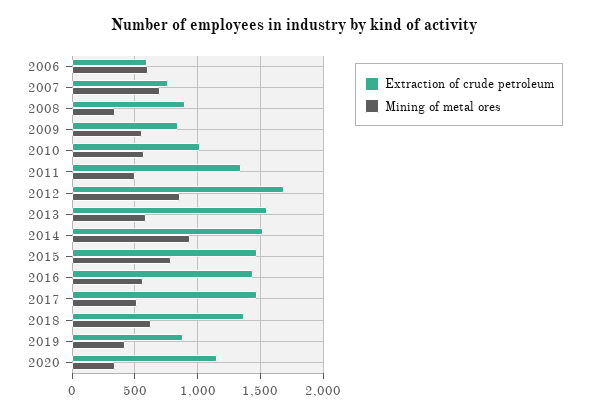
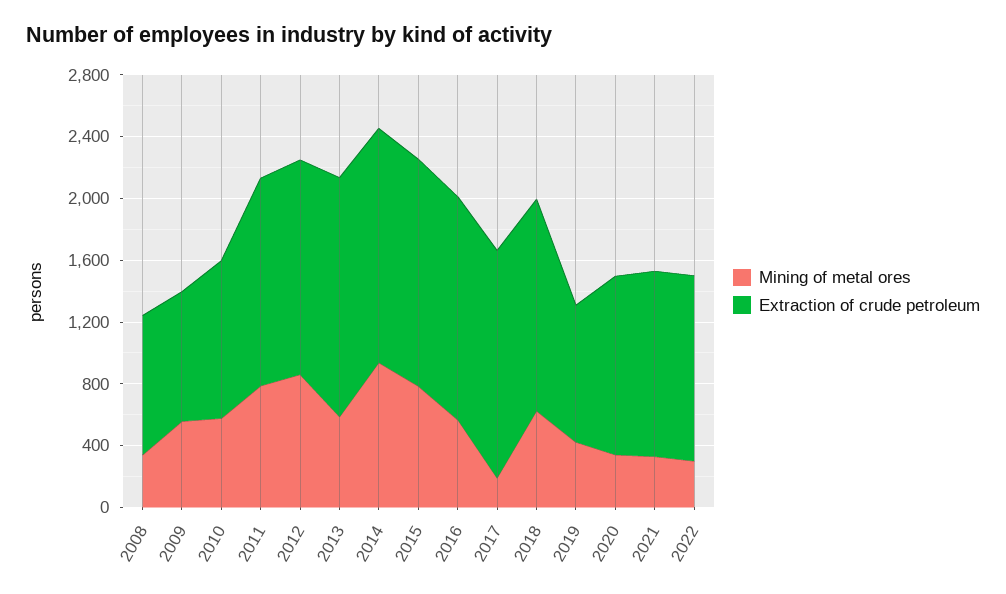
Extraction of crude petroleum, 2006: 600 -> none
Mining of metal ores, 2006: 600 -> none
Extraction of crude petroleum, 2007: 750 -> none
Mining of metal ores, 2007: 700 -> none
Mining of metal ores, 2011: 500 -> 800
Extraction of crude petroleum, 2012: 1700 -> 1400
Mining of metal ores, 2017: 500 -> 200
Mining of metal ores, 2021: none -> 300
Extraction of crude petroleum, 2021: none -> 1200
Mining of metal ores, 2022: none -> 300
Extraction of crude petroleum, 2022: none -> 1200

